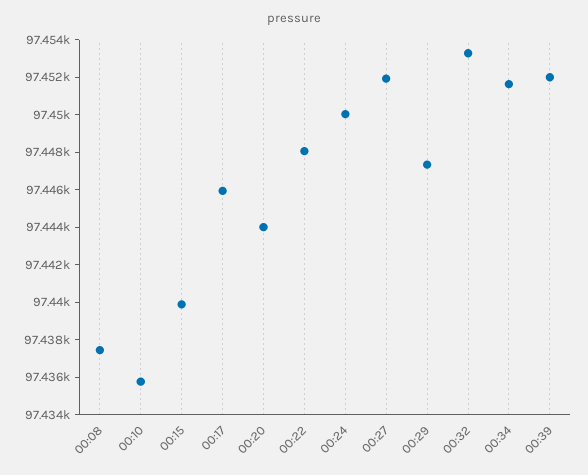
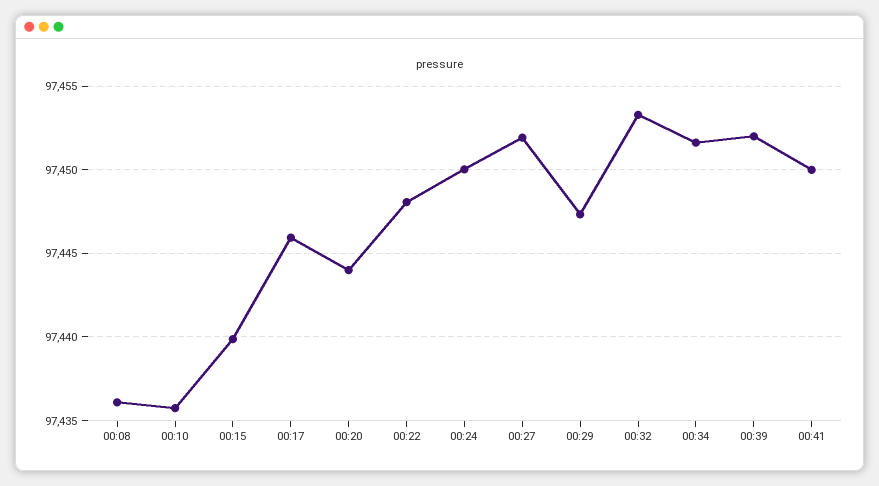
00:08: 97437.5 -> 97436
00:41: none -> 97450

